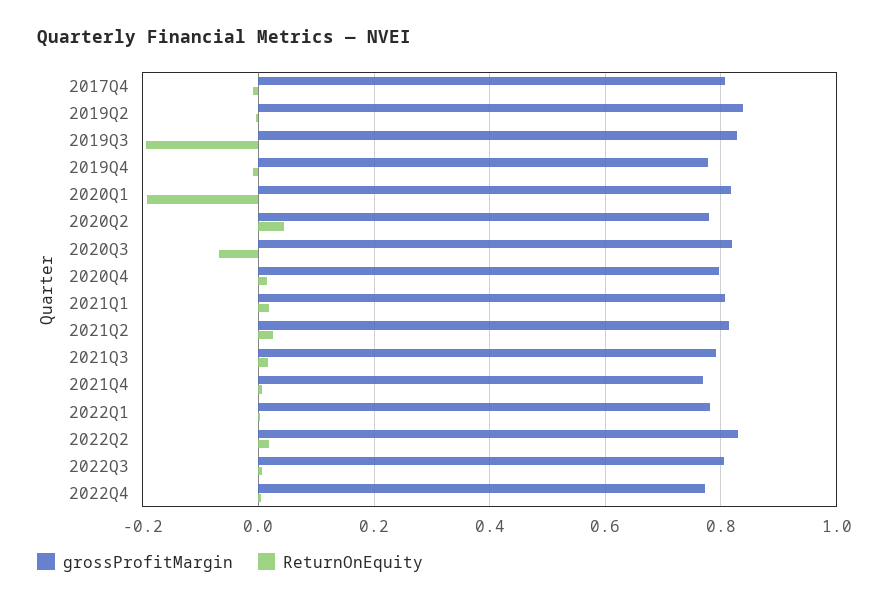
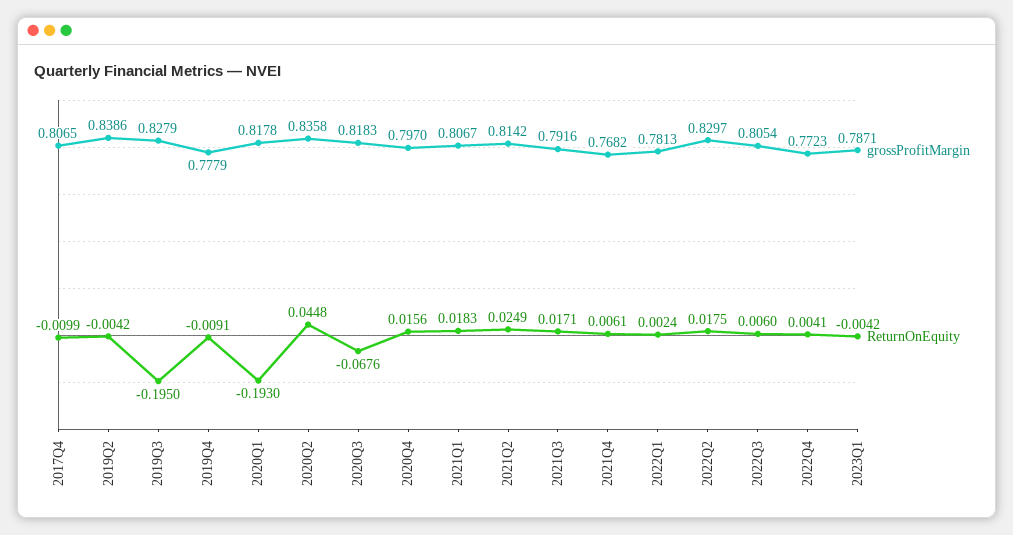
grossProfitMargin, 2020Q2: 0.78 -> 0.8358
grossProfitMargin, 2023Q1: none -> 0.7871
ReturnOnEquity, 2023Q1: none -> -0.0042

